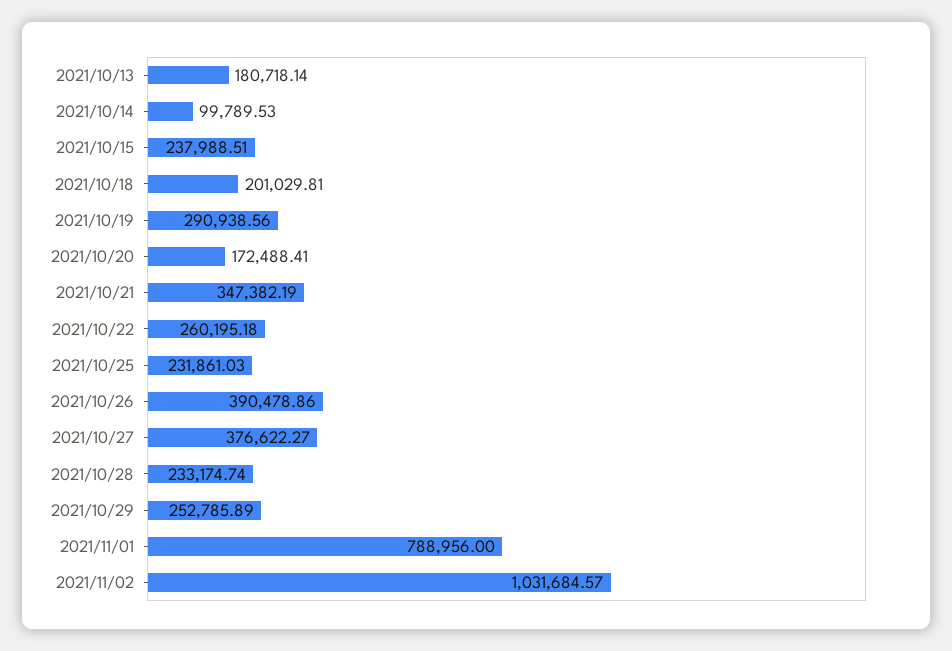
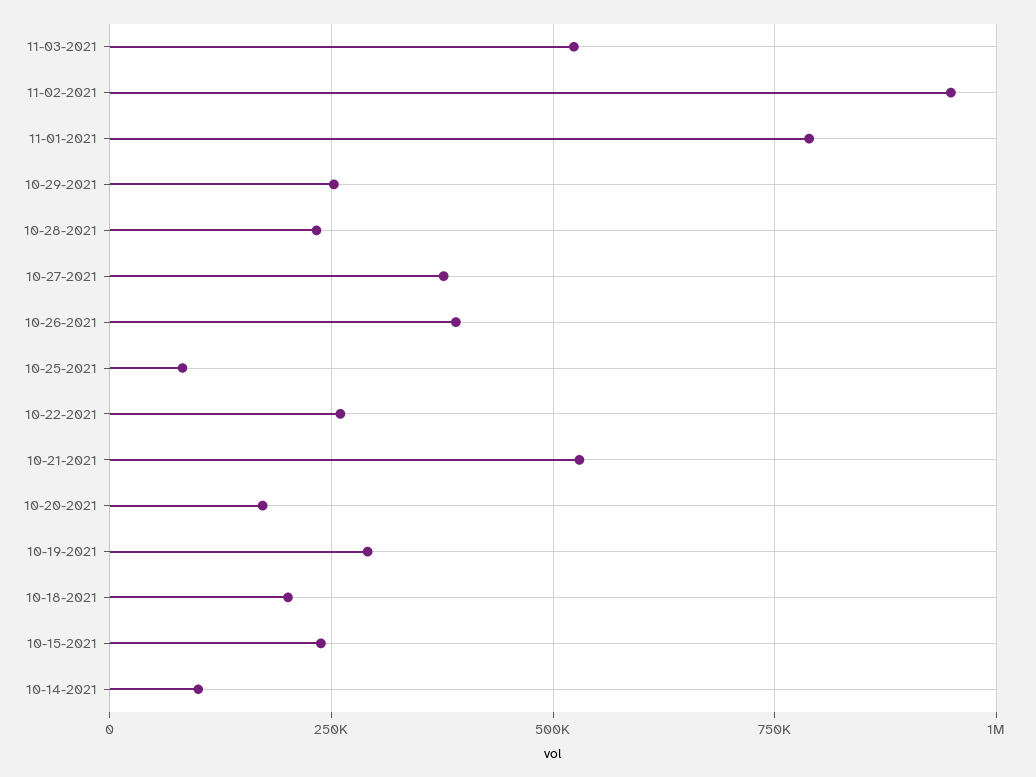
2021/10/13: 180718.14 -> none
2021/10/21: 347382.19 -> 525000
2021/10/25: 231861.03 -> 75000
2021/11/02: 1031684.57 -> 950000
11-03-2021: none -> 525000

